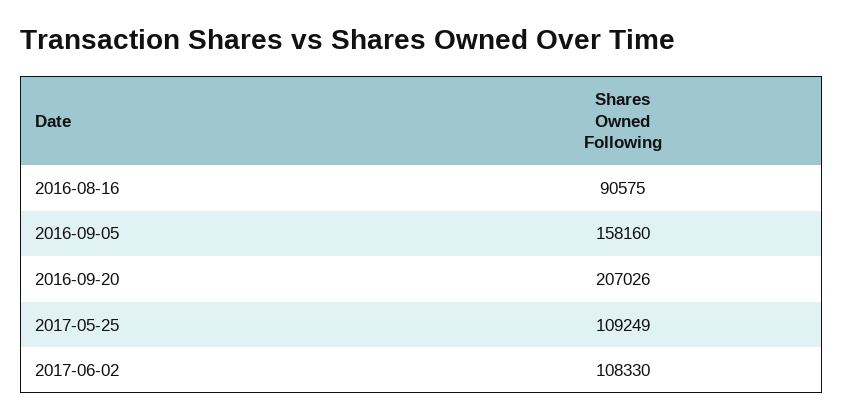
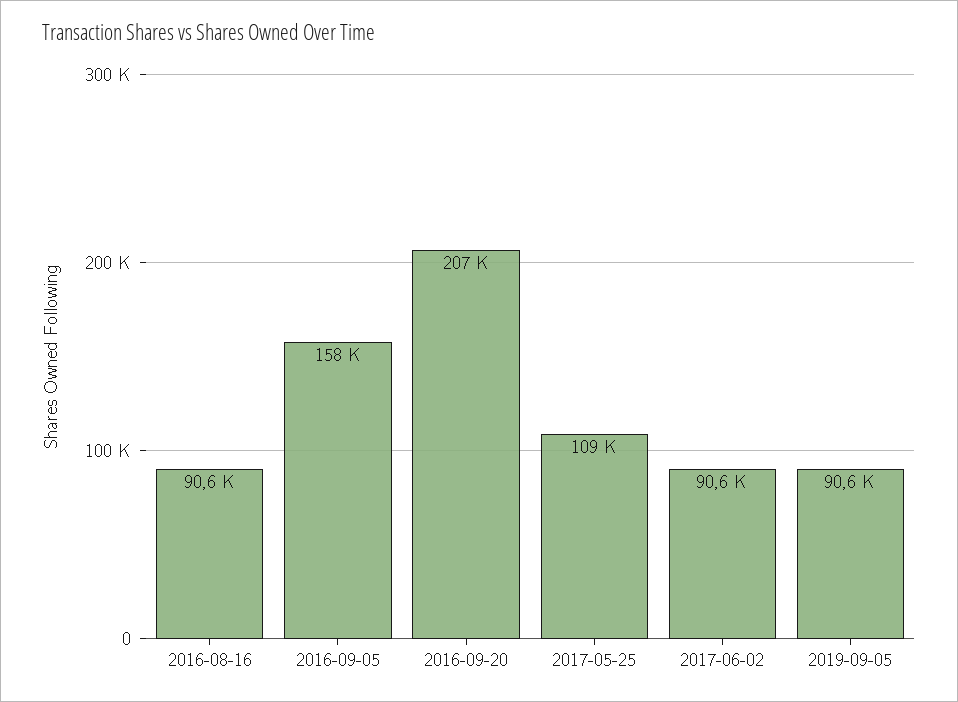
2017-06-02: 108330 -> 90600
2019-09-05: none -> 90600

